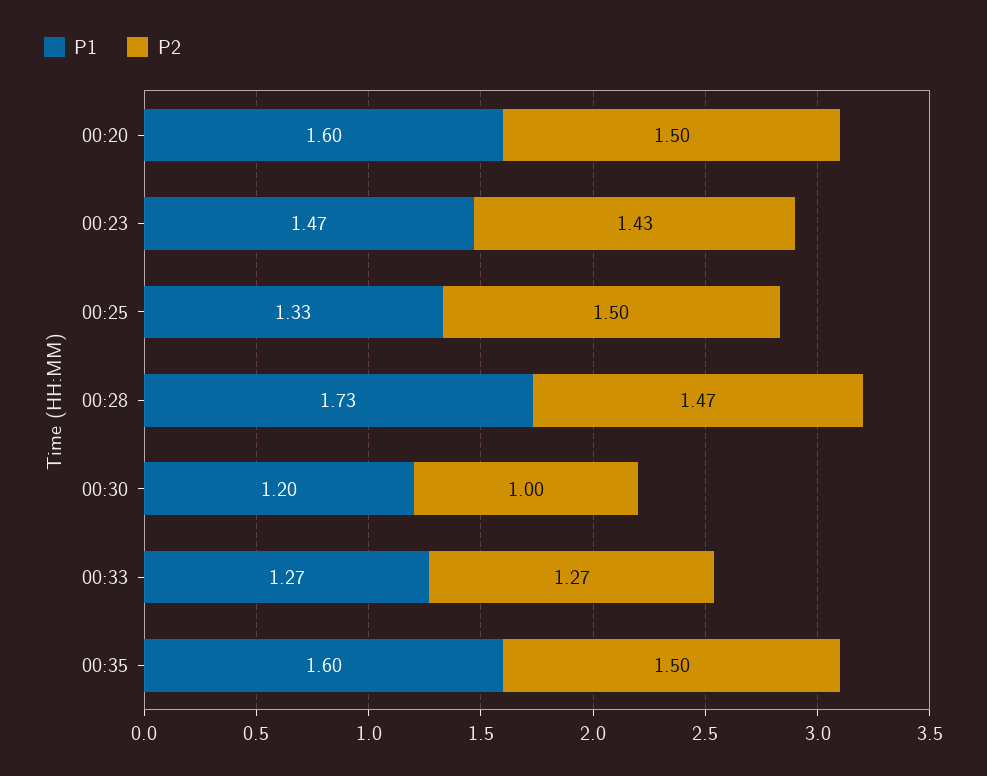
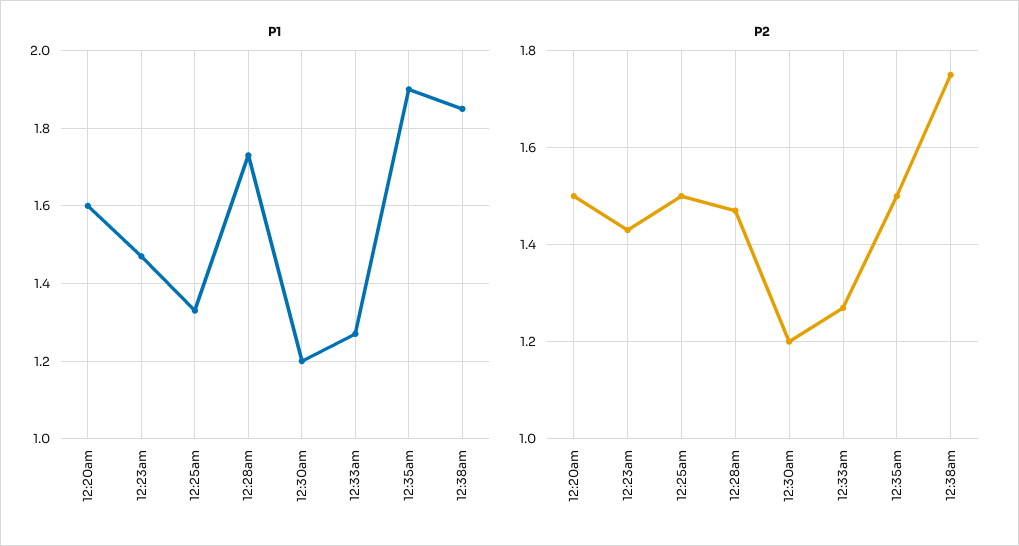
P2, 00:30: 1 -> 1.2
P1, 00:35: 1.6 -> 1.9
P1, 12:38am: none -> 1.85
P2, 12:38am: none -> 1.75

